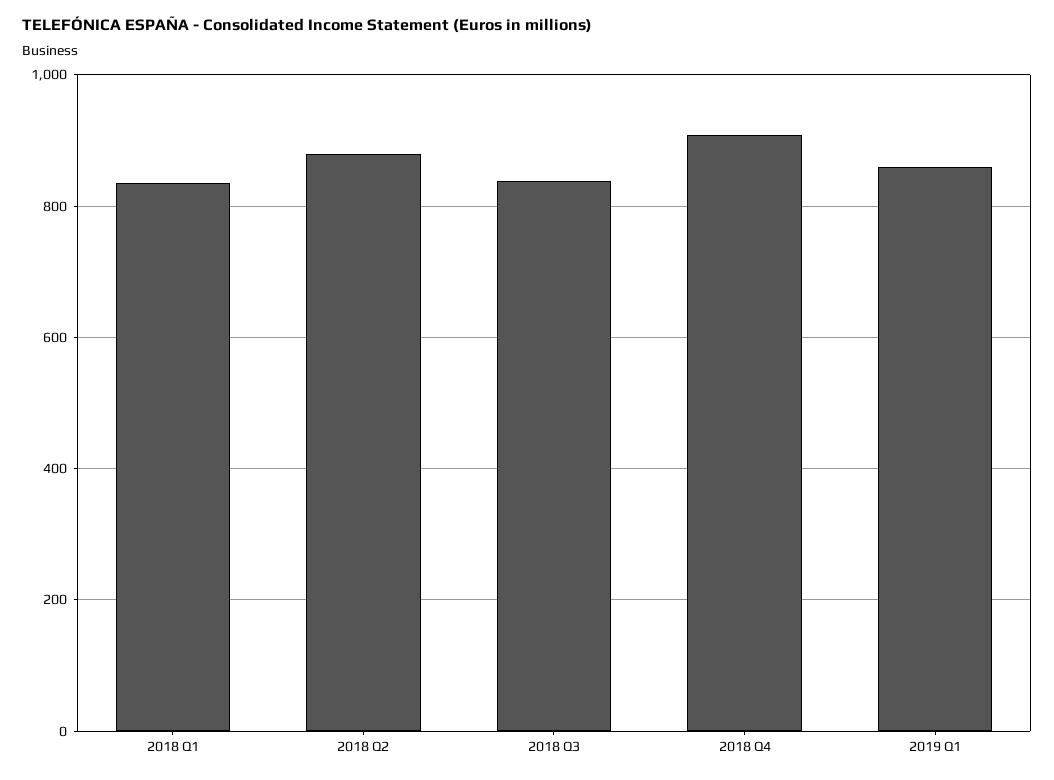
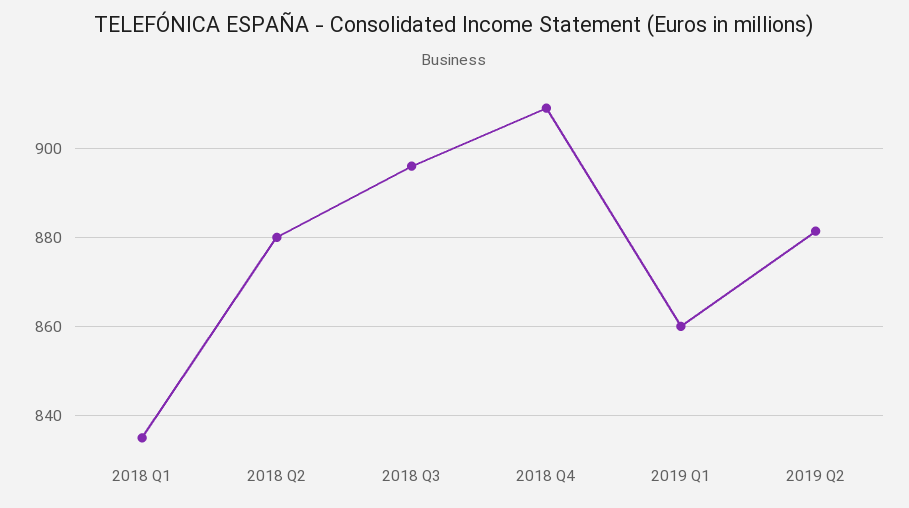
2018 Q3: 840 -> 896
2019 Q2: none -> 882

